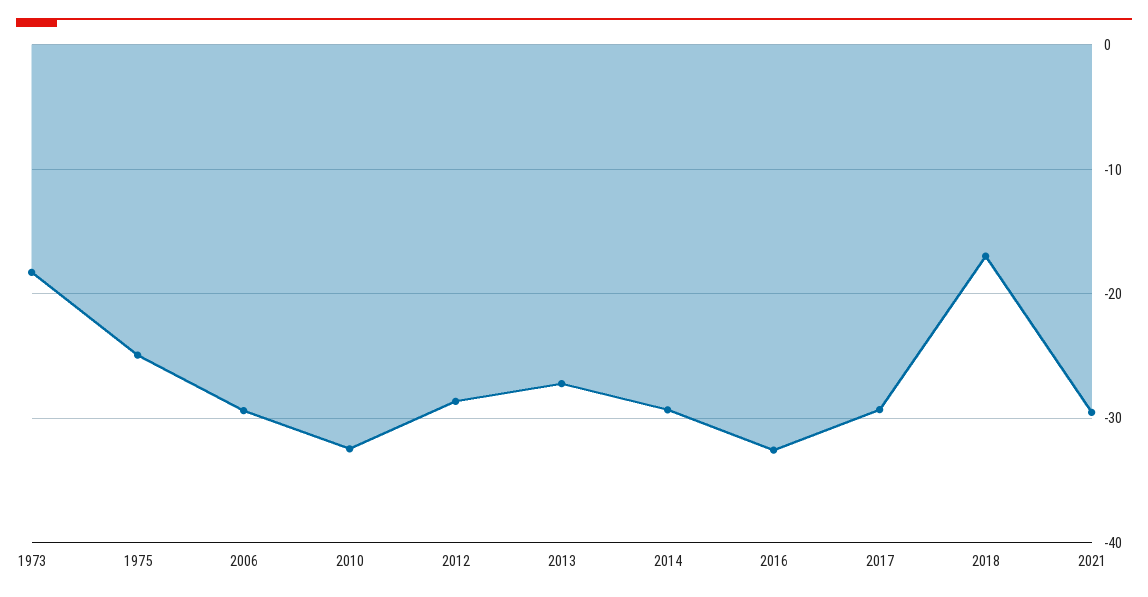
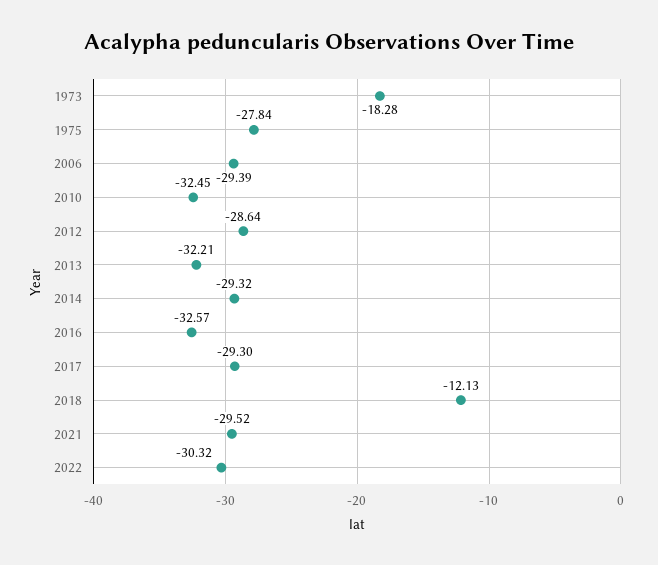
1975: -25 -> -27.84
2013: -27 -> -32.21
2018: -17 -> -12.13
2022: none -> -30.32

